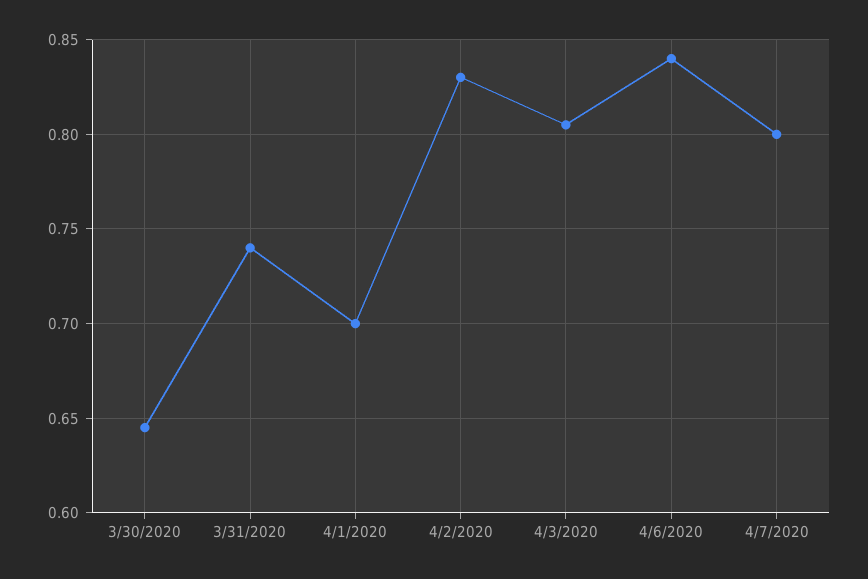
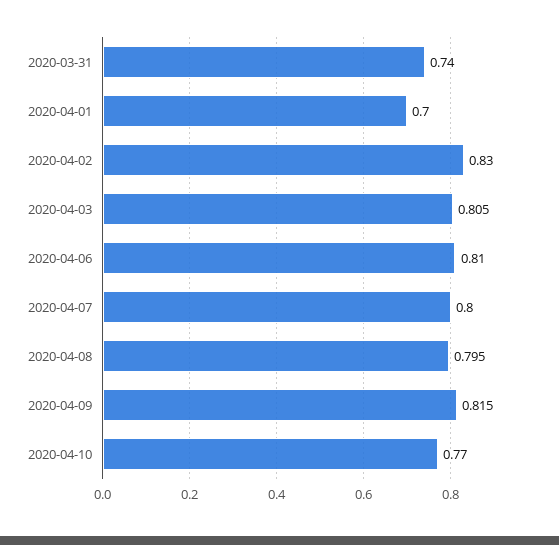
3/30/2020: 0.645 -> none
4/6/2020: 0.84 -> 0.81
2020-04-08: none -> 0.795
2020-04-09: none -> 0.815
2020-04-10: none -> 0.77

